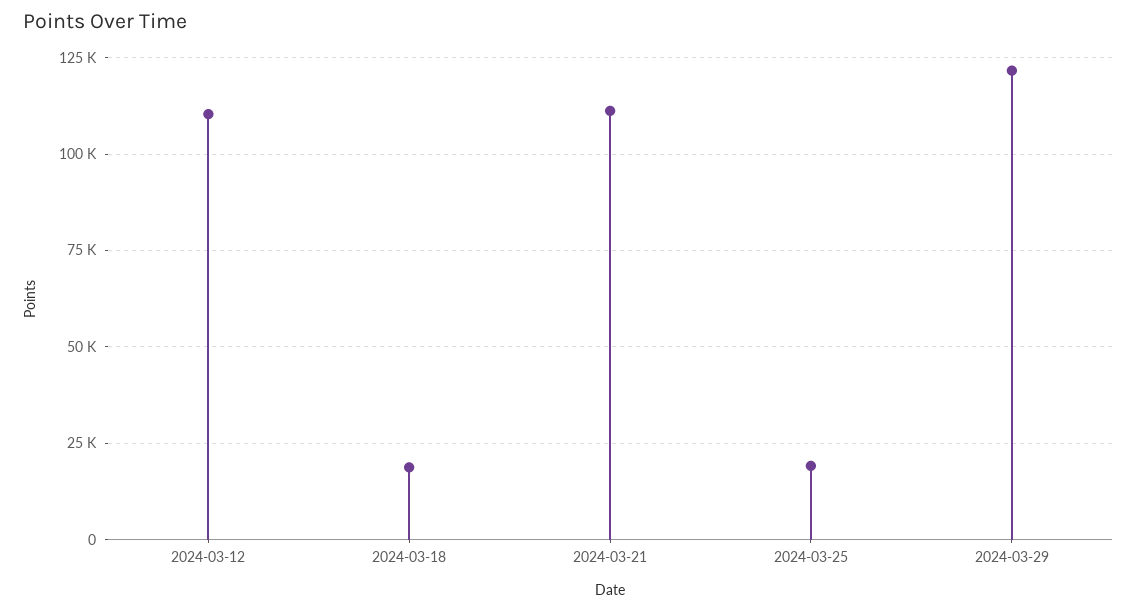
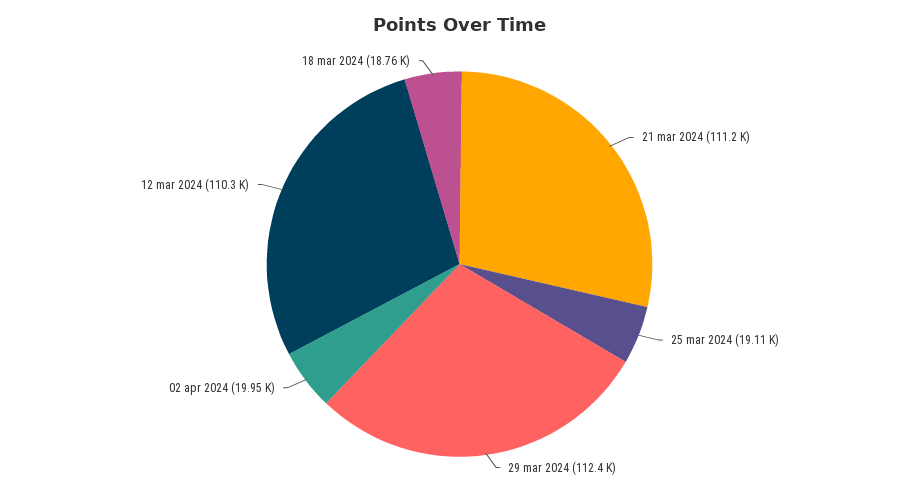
2024-03-29: 122500 -> 112400
02 apr 2024: none -> 19950

